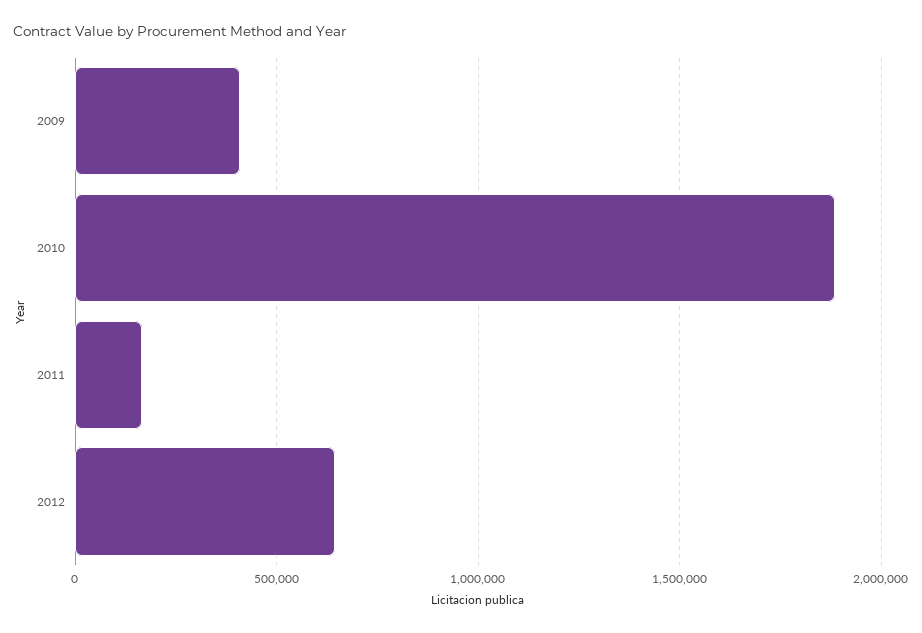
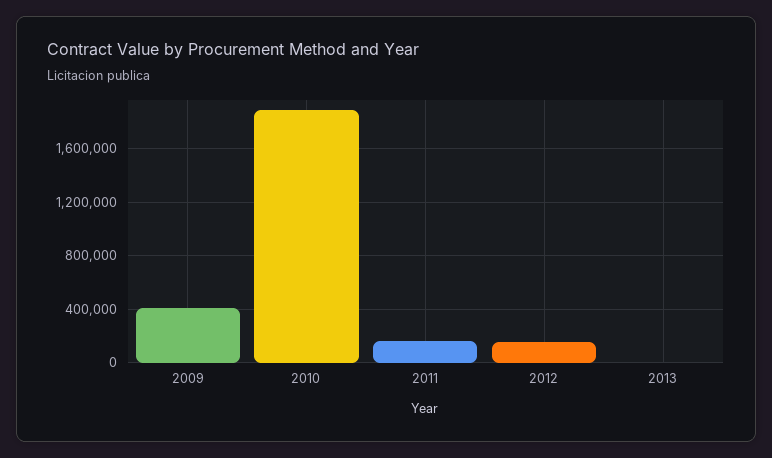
2012: 650000 -> 150000
2013: none -> 0

